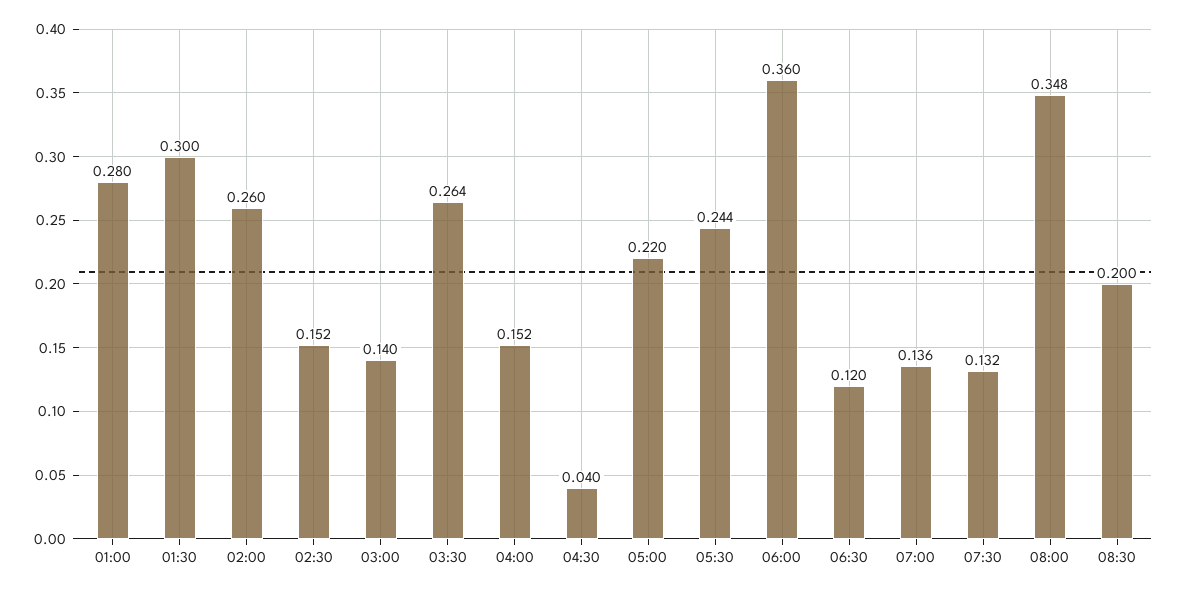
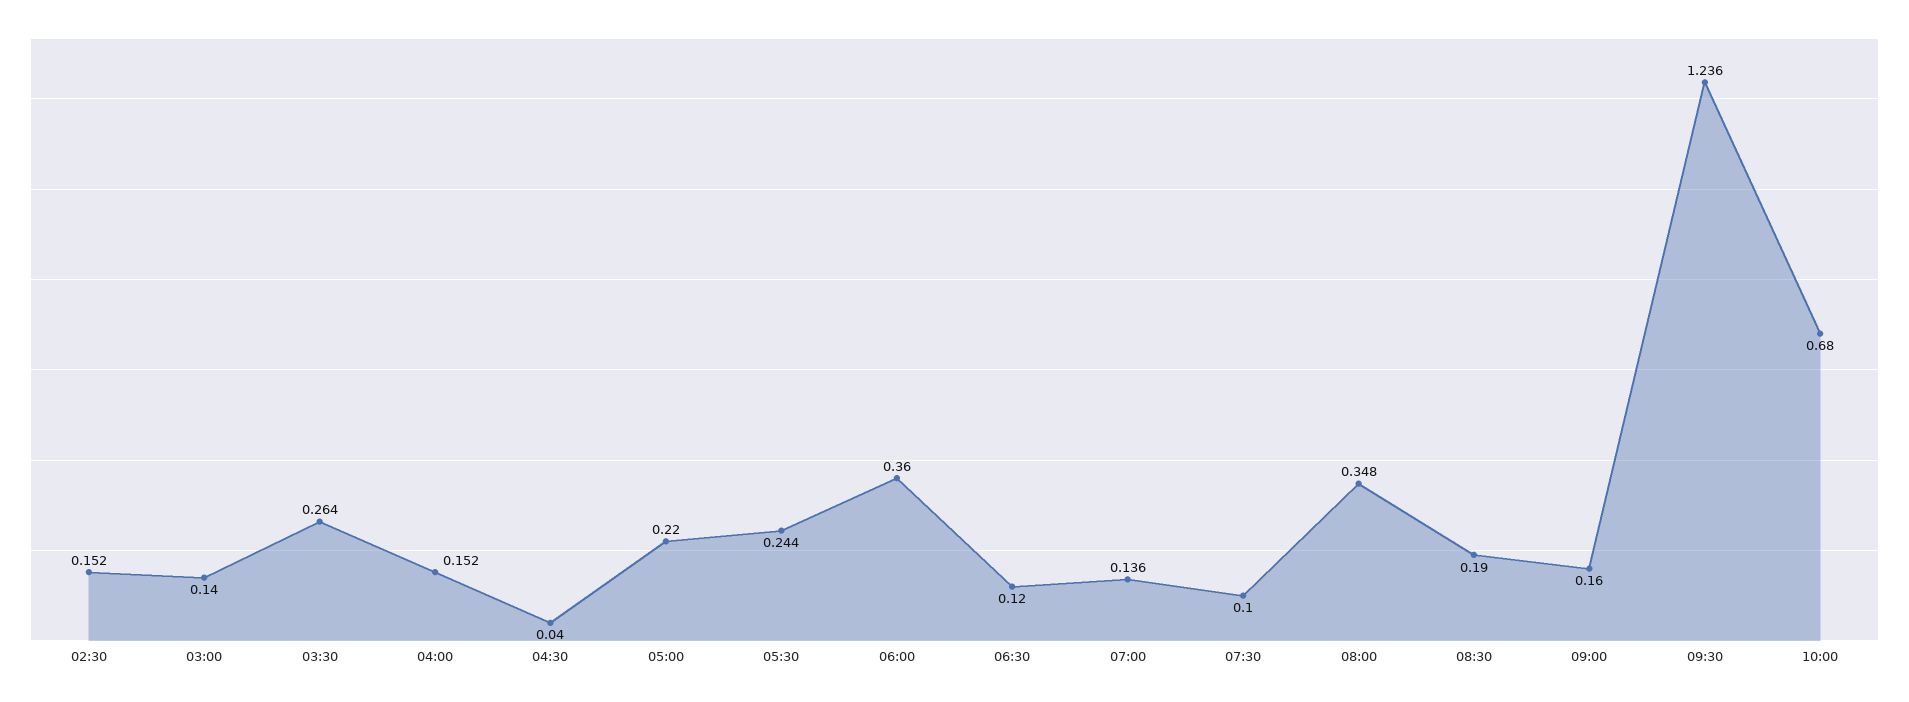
01:00: 0.28 -> none
01:30: 0.3 -> none
02:00: 0.26 -> none
07:30: 0.132 -> 0.1
08:30: 0.2 -> 0.19
09:00: none -> 0.16
09:30: none -> 1.236
10:00: none -> 0.68

